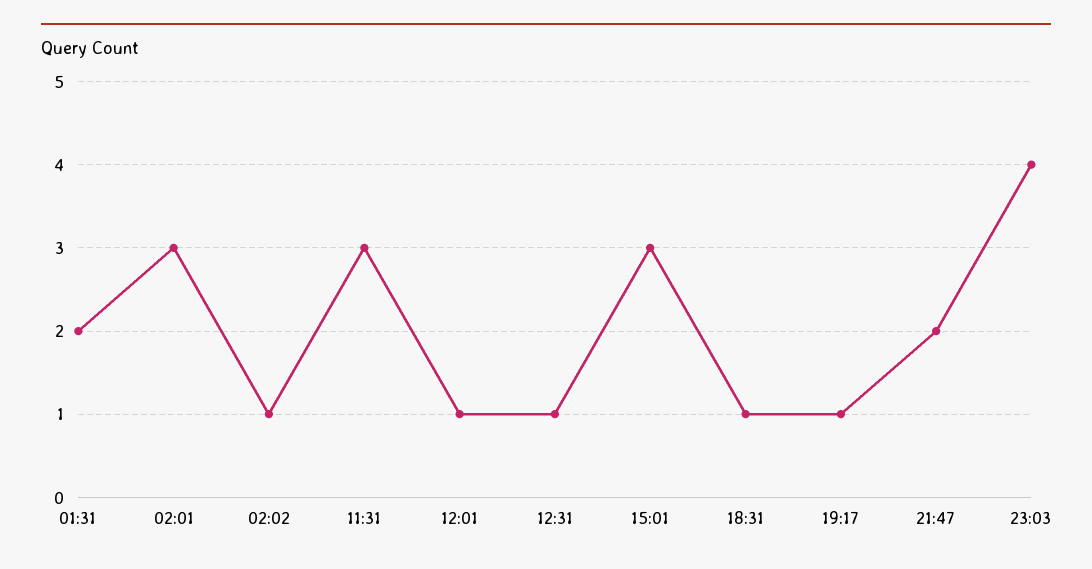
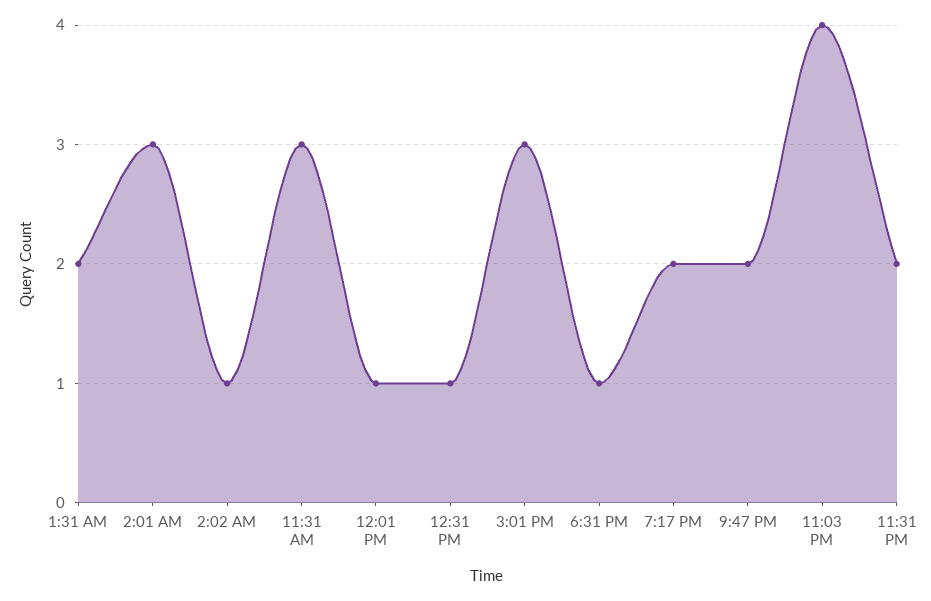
19:17: 1 -> 2
11:31 PM: none -> 2

